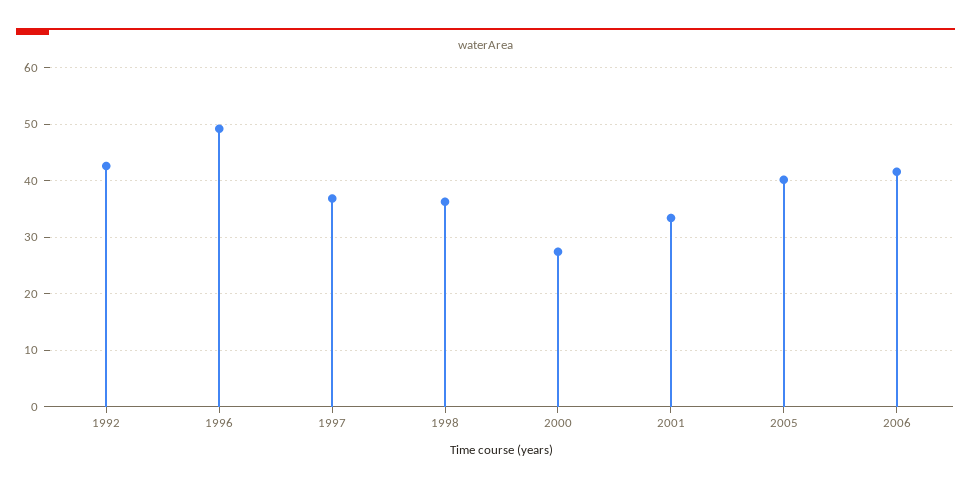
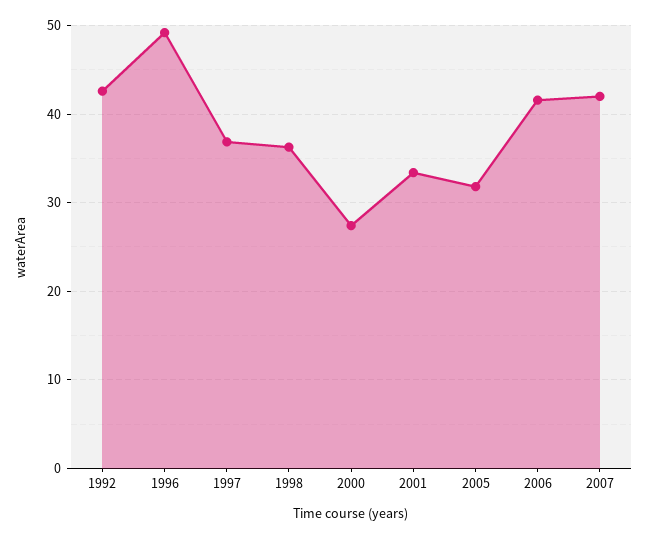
2005: 40 -> 32
2007: none -> 42

